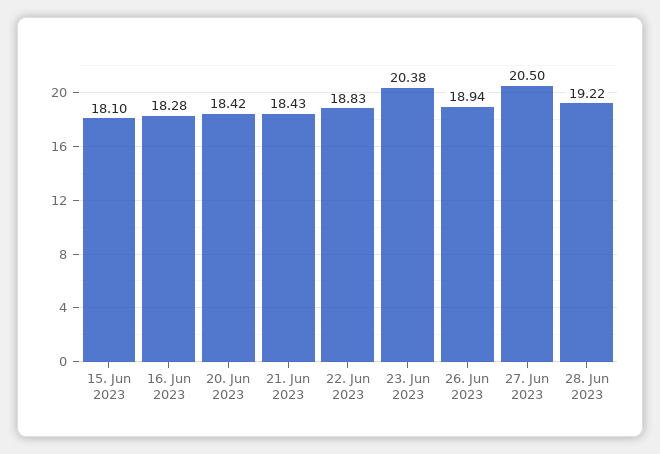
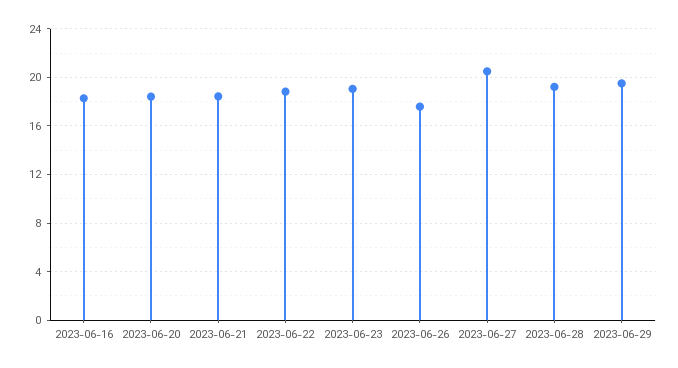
15. Jun 2023: 18.1 -> none
23. Jun 2023: 20.38 -> 19
26. Jun 2023: 18.94 -> 17.5
2023-06-29: none -> 19.5

